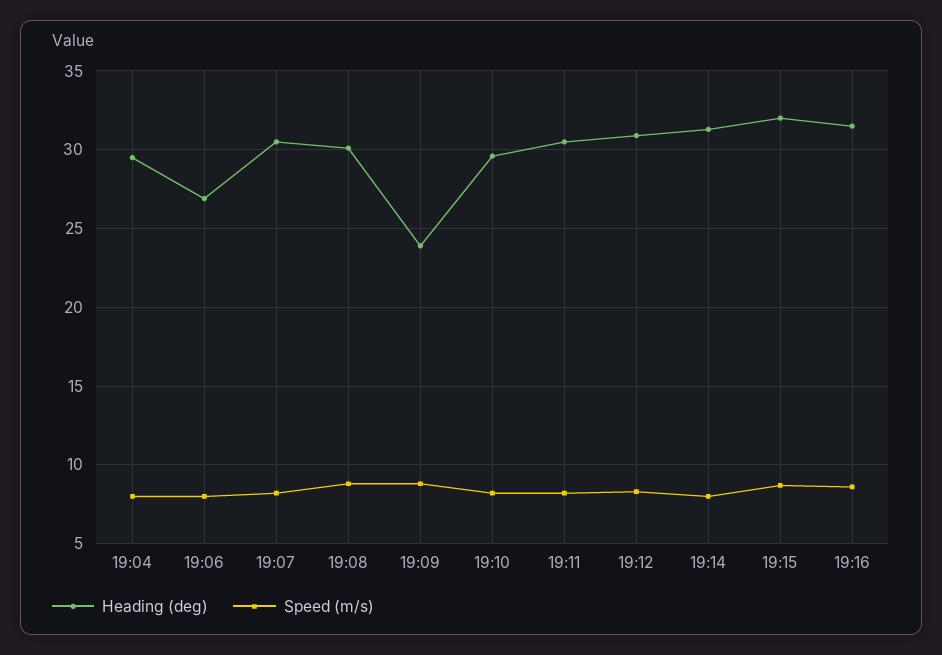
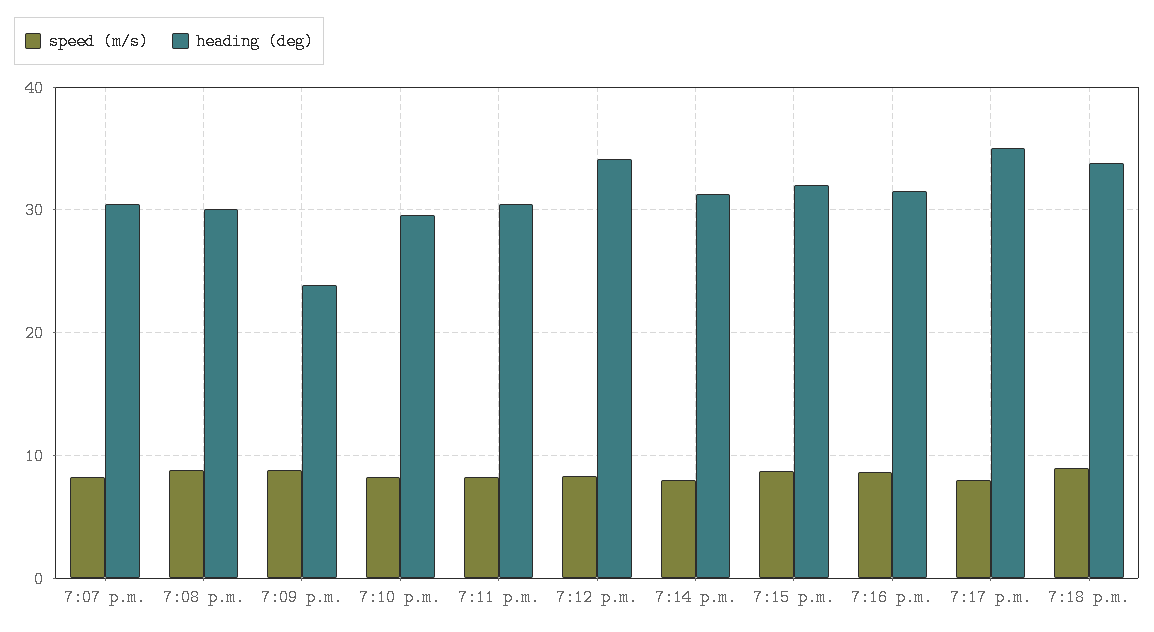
Heading (deg), 19:04: 29.5 -> none
Speed (m/s), 19:04: 8 -> none
Heading (deg), 19:06: 27 -> none
Speed (m/s), 19:06: 8 -> none
Heading (deg), 19:12: 31 -> 34
Speed (m/s), 7:17 p.m.: none -> 8
Heading (deg), 7:17 p.m.: none -> 35
Speed (m/s), 7:18 p.m.: none -> 9
Heading (deg), 7:18 p.m.: none -> 34

